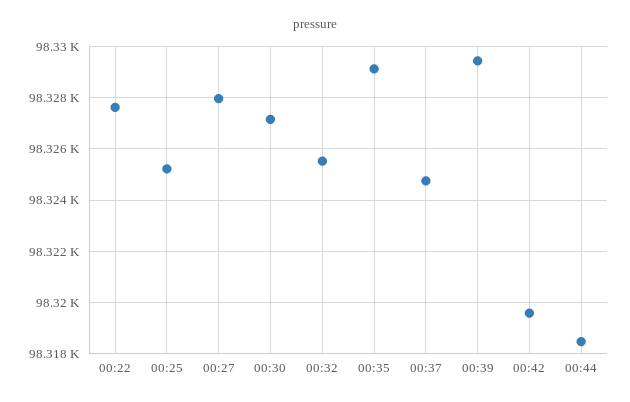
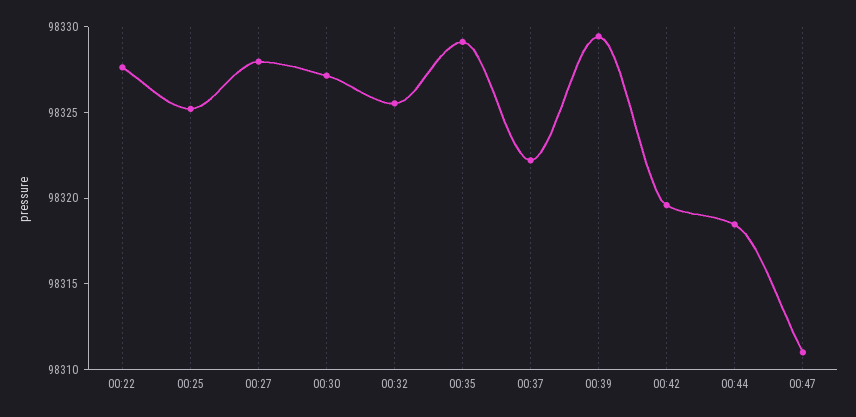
00:37: 98324.75 -> 98322
00:47: none -> 98311

